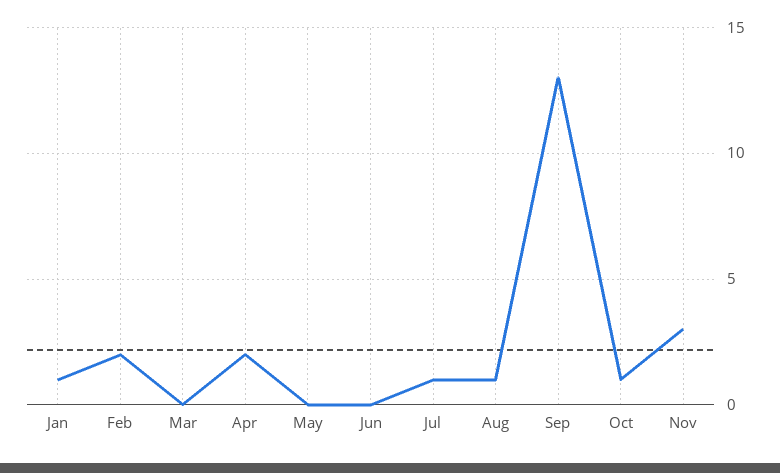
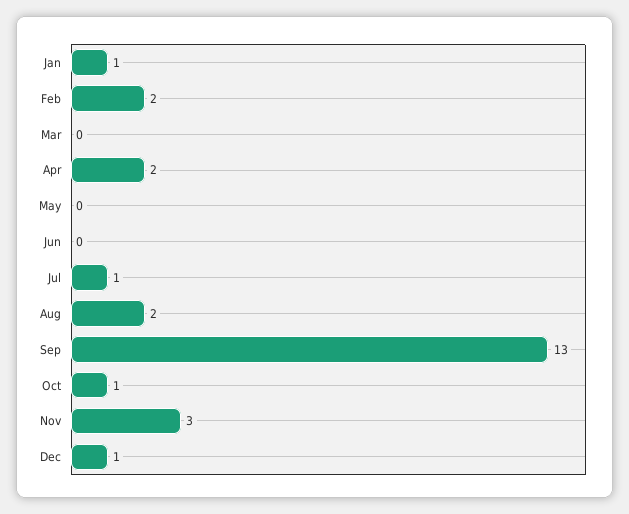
Aug: 1 -> 2
Dec: none -> 1

